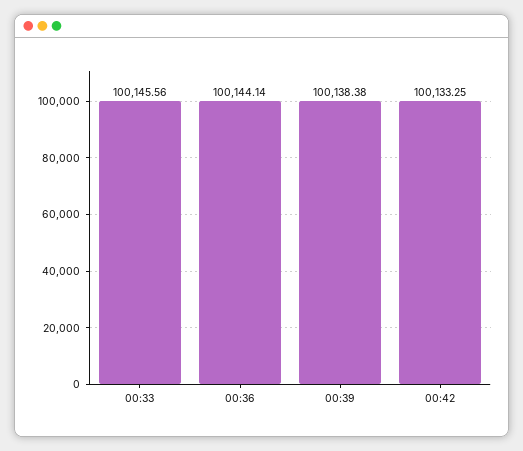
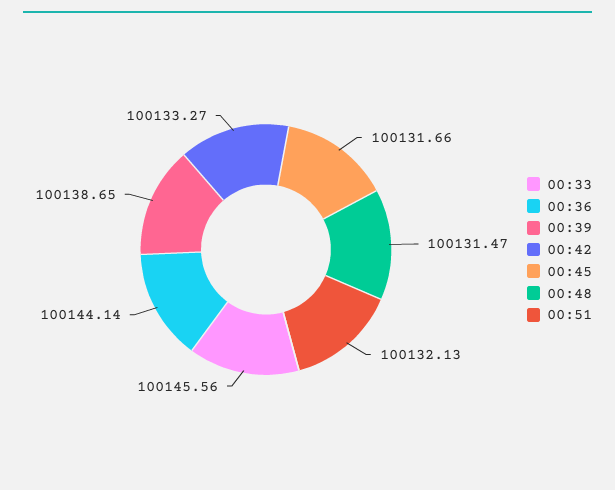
00:39: 100138.38 -> 100138.65
00:42: 100133.25 -> 100133.27
00:45: none -> 100131.66
00:48: none -> 100131.47
00:51: none -> 100132.13

